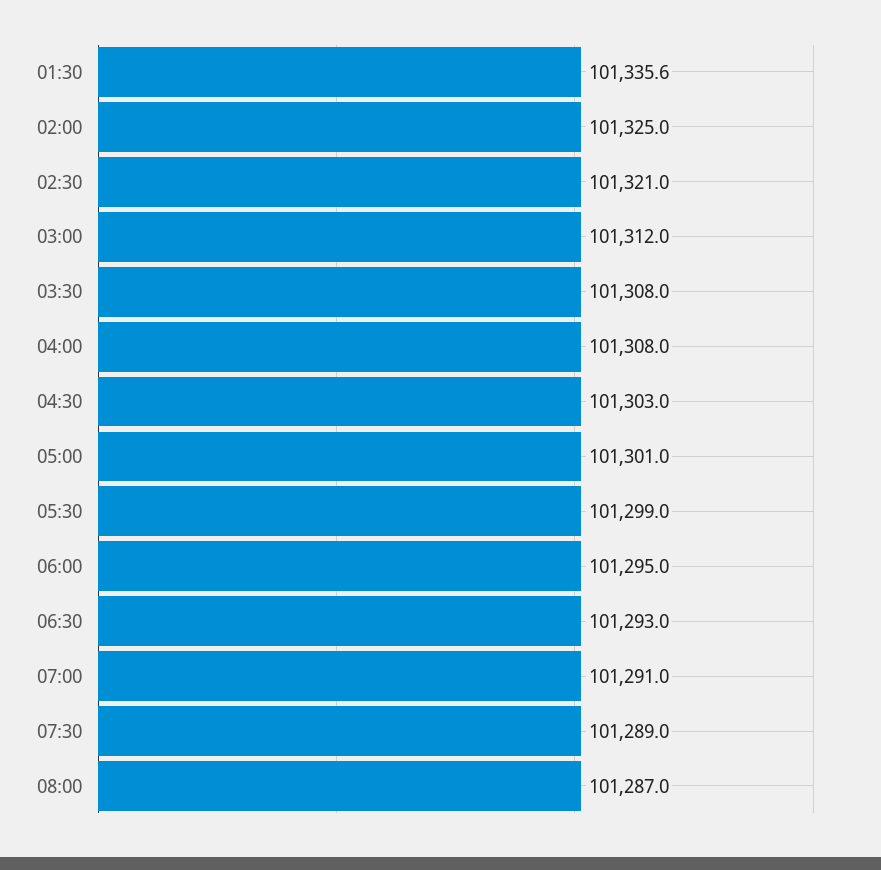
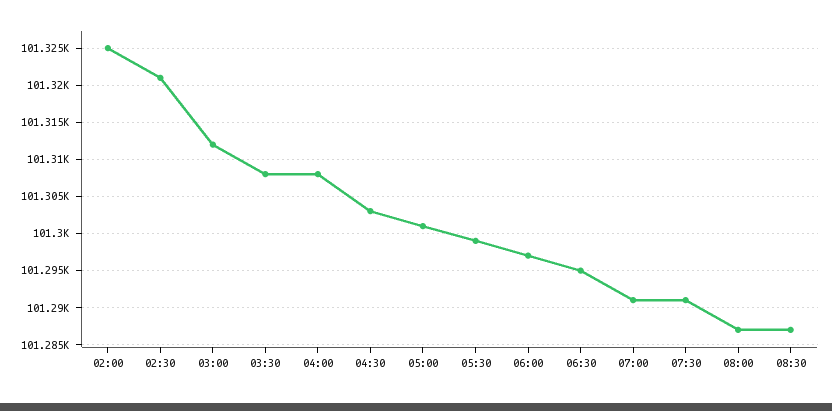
01:30: 101335.6 -> none
06:00: 101295 -> 101297
06:30: 101293 -> 101295
07:30: 101289 -> 101291
08:30: none -> 101287

